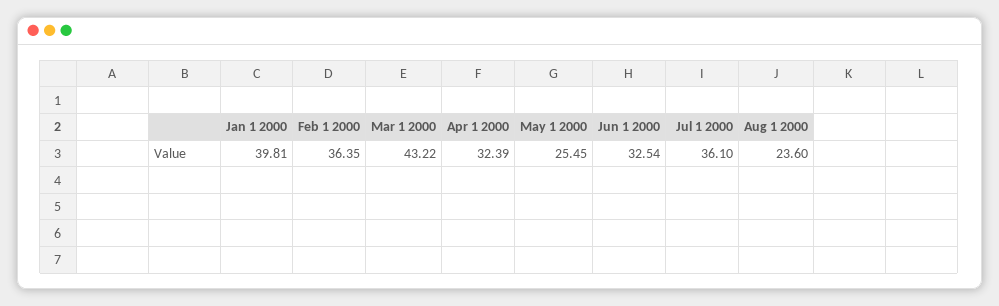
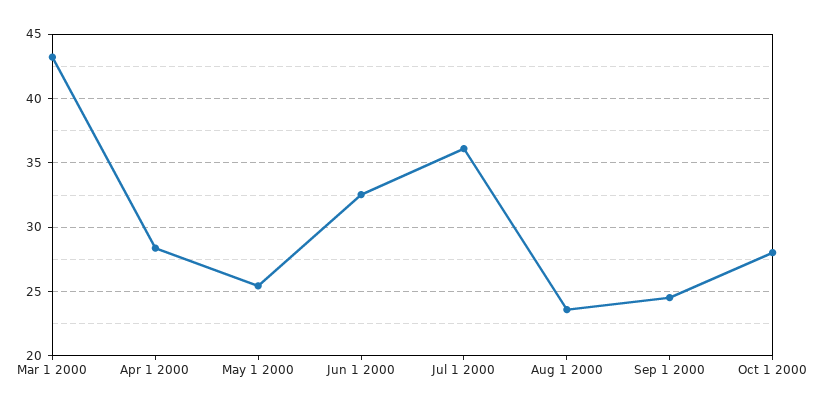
Jan 1 2000: 39.81 -> none
Feb 1 2000: 36.35 -> none
Apr 1 2000: 32.39 -> 28.5
Sep 1 2000: none -> 24.5
Oct 1 2000: none -> 28

